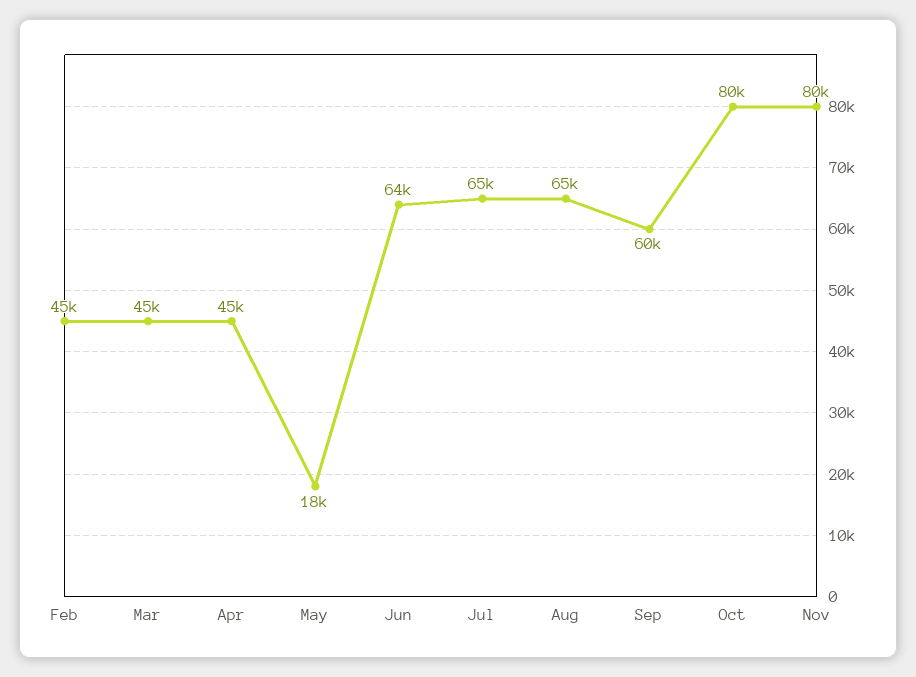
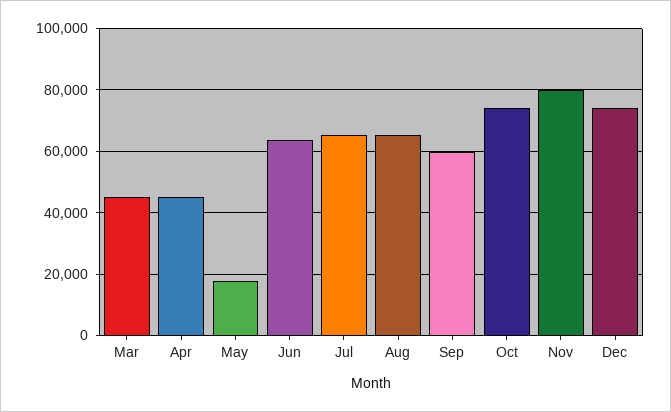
Feb: 45000 -> none
Oct: 80000 -> 74000
Dec: none -> 74000

